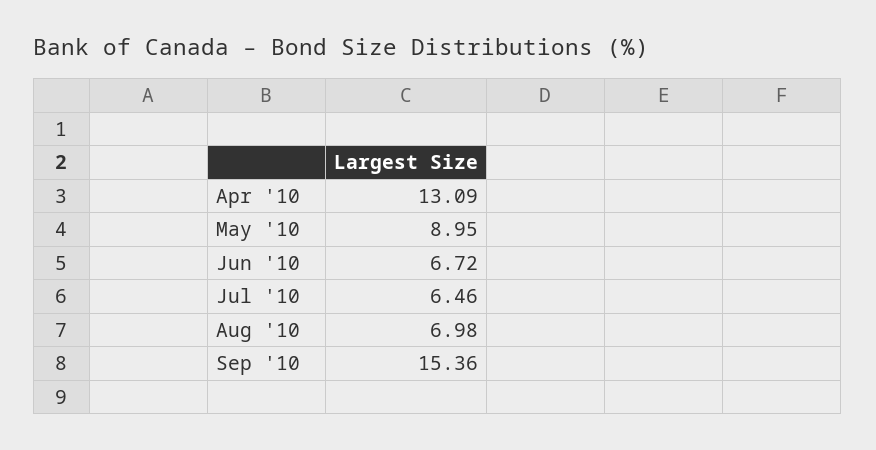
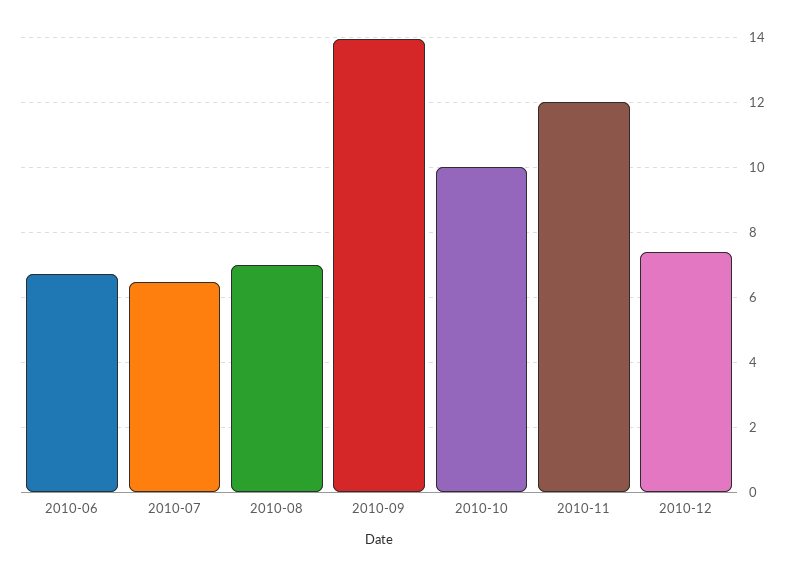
Apr '10: 13.09 -> none
May '10: 8.95 -> none
Sep '10: 15.36 -> 14
2010-10: none -> 10
2010-11: none -> 12
2010-12: none -> 7.4

